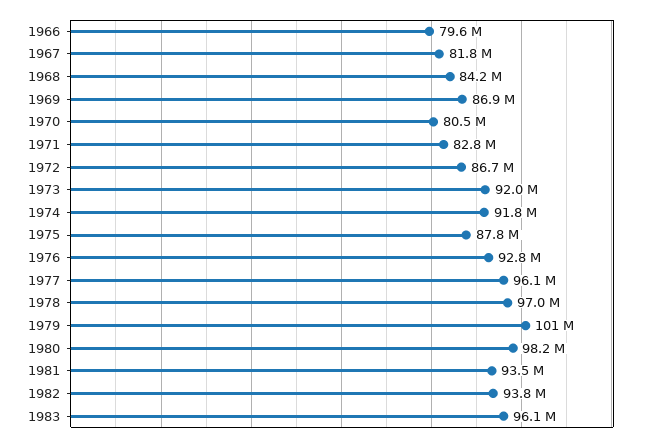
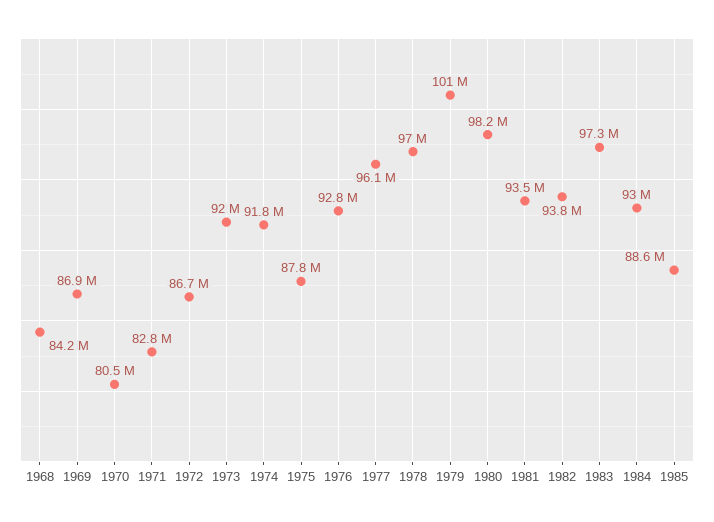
1966: 79600000 -> none
1967: 81800000 -> none
1983: 96100000 -> 97300000
1984: none -> 93000000
1985: none -> 88600000

